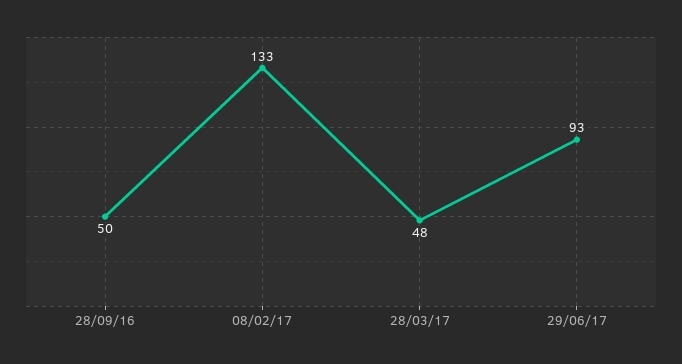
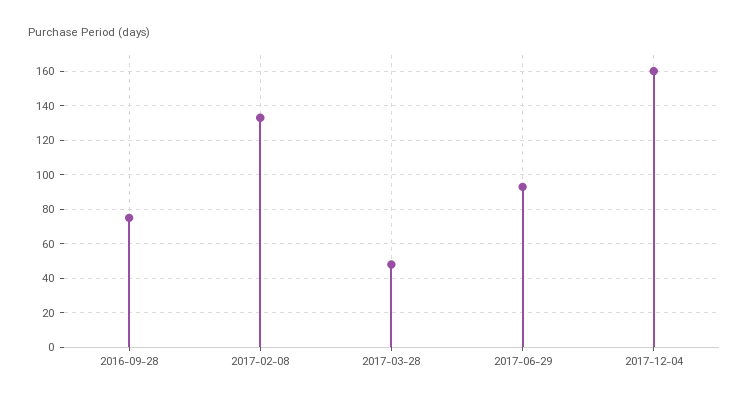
28/09/16: 50 -> 75
2017-12-04: none -> 160

